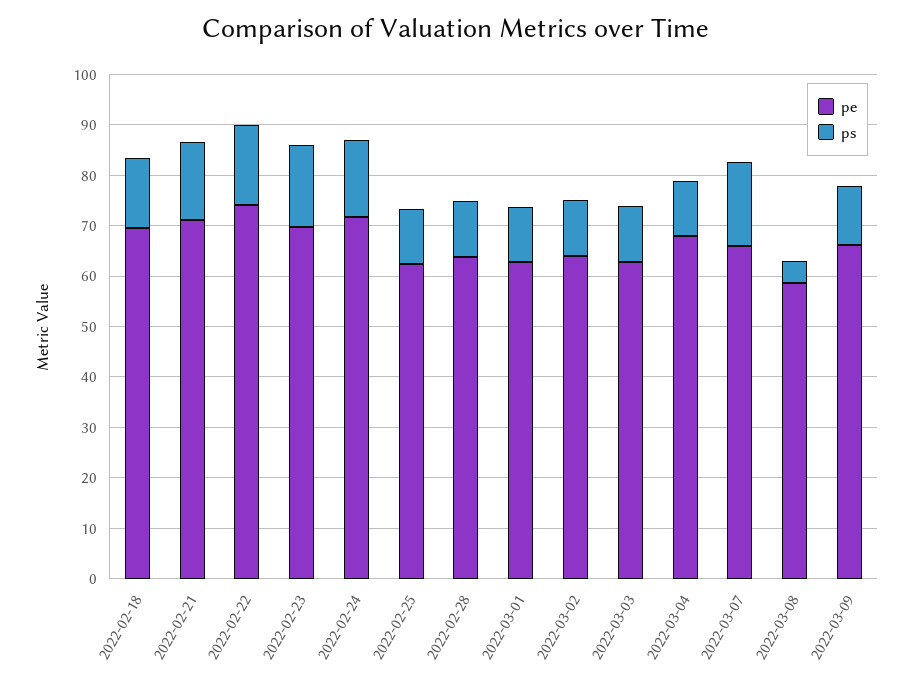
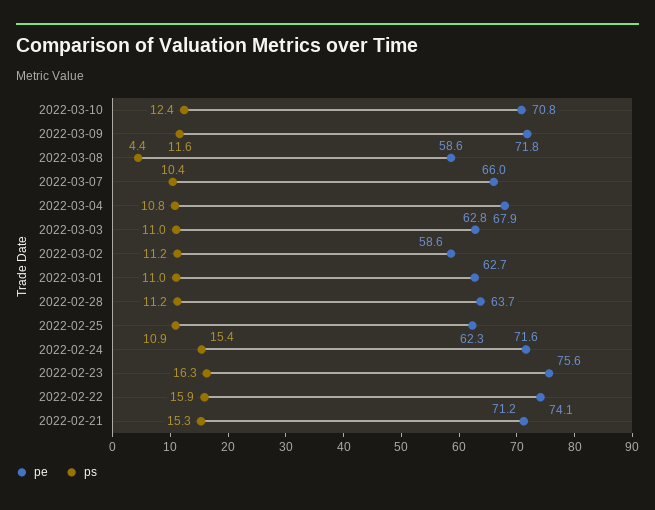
pe, 2022-02-18: 70 -> none
ps, 2022-02-18: 14 -> none
pe, 2022-02-23: 70 -> 75.6
pe, 2022-03-02: 64 -> 58.6
ps, 2022-03-07: 16 -> 10.4
pe, 2022-03-09: 66 -> 71.8
pe, 2022-03-10: none -> 70.8
ps, 2022-03-10: none -> 12.4

